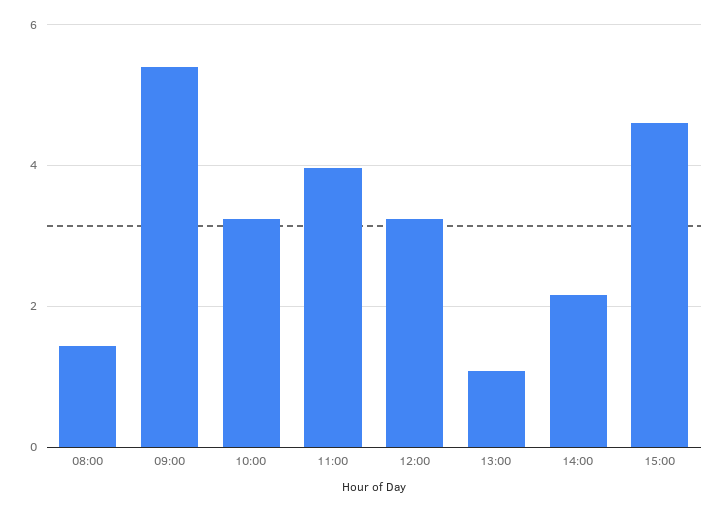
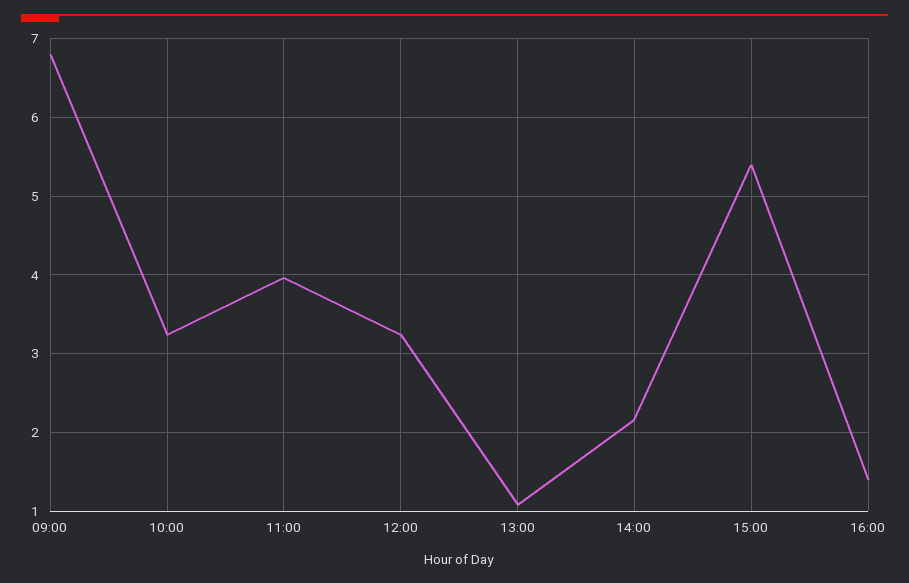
08:00: 1.4 -> none
09:00: 5.4 -> 6.8
15:00: 4.6 -> 5.4
16:00: none -> 1.4

